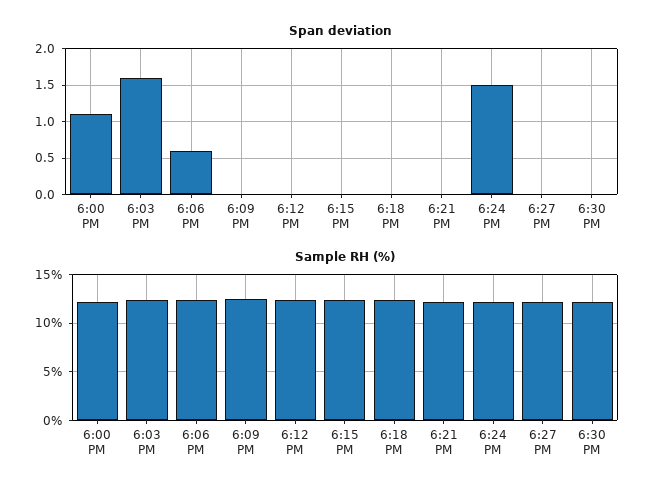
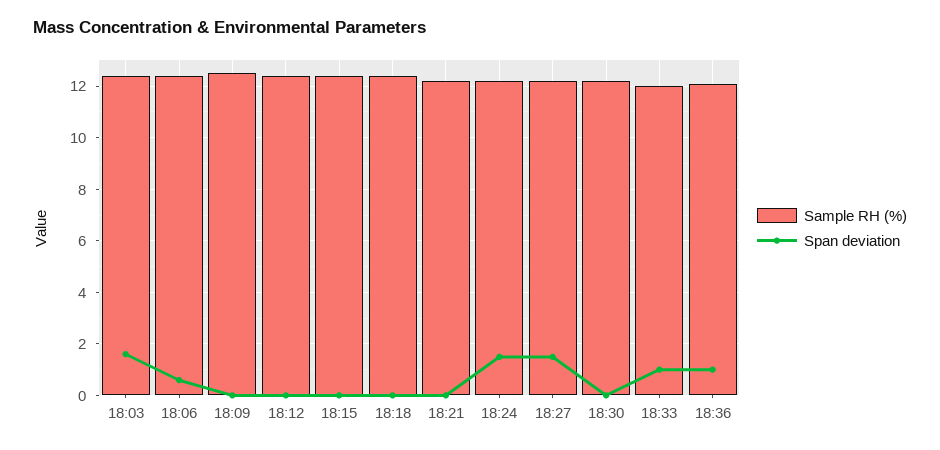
Span deviation, 6:00 PM: 1.1 -> none
Span deviation, 6:27 PM: 0 -> 1.5
Sample RH (%), 6:00 PM: 12 -> none
Sample RH (%), 18:33: none -> 12
Span deviation, 18:33: none -> 1
Sample RH (%), 18:36: none -> 12
Span deviation, 18:36: none -> 1

